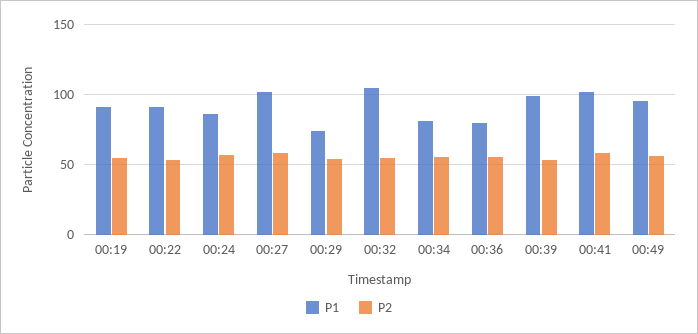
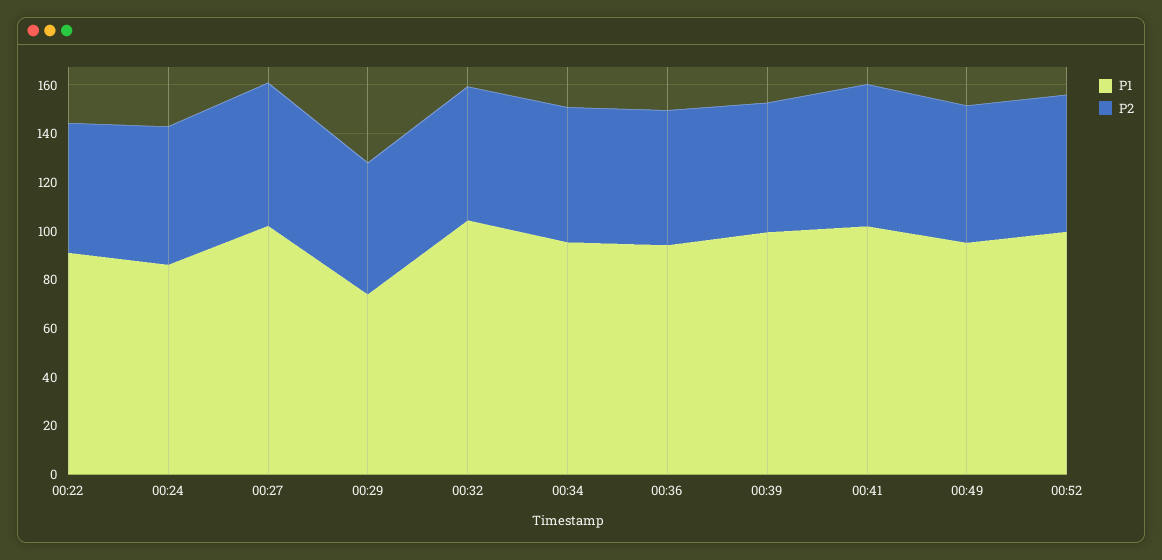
P1, 00:19: 90 -> none
P2, 00:19: 55 -> none
P1, 00:34: 80 -> 95
P1, 00:36: 80 -> 95
P1, 00:52: none -> 100
P2, 00:52: none -> 55

